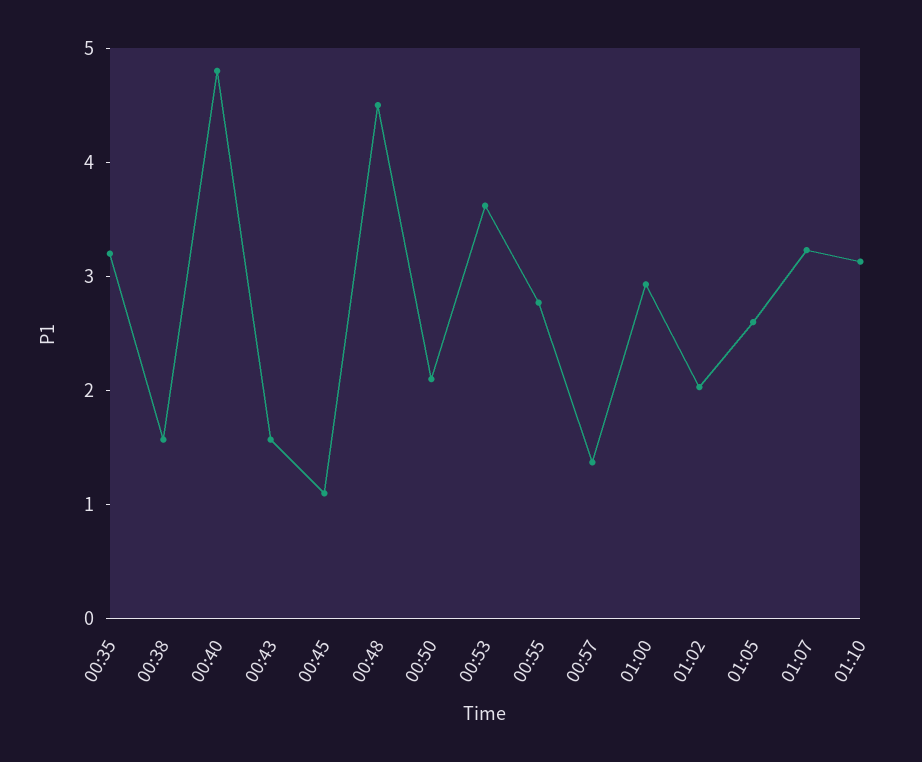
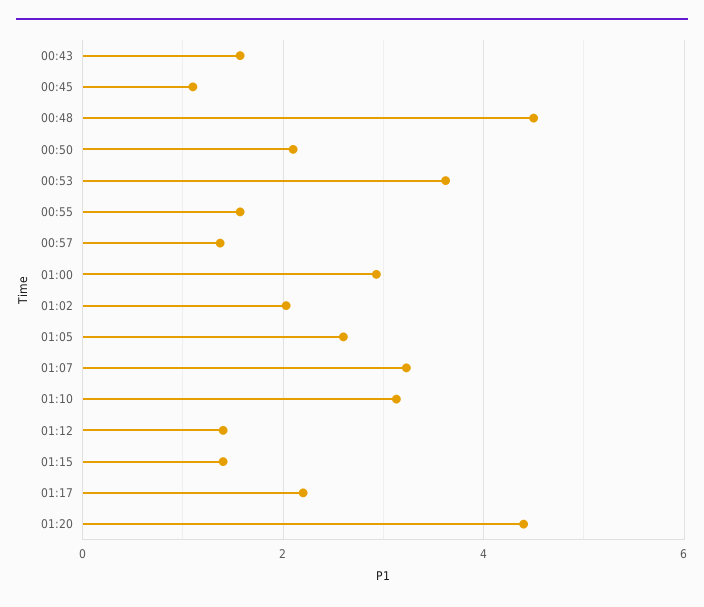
00:35: 3.2 -> none
00:38: 1.6 -> none
00:40: 4.8 -> none
00:55: 2.8 -> 1.6
01:12: none -> 1.4
01:15: none -> 1.4
01:17: none -> 2.2
01:20: none -> 4.4

